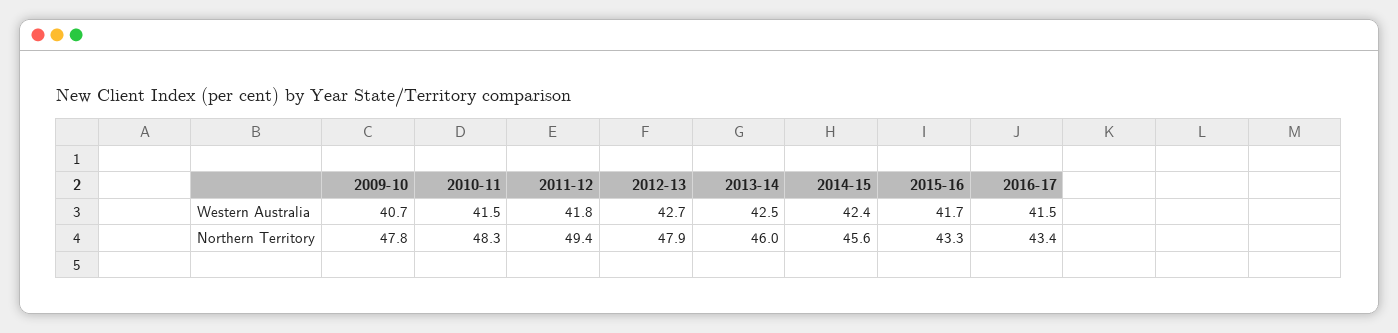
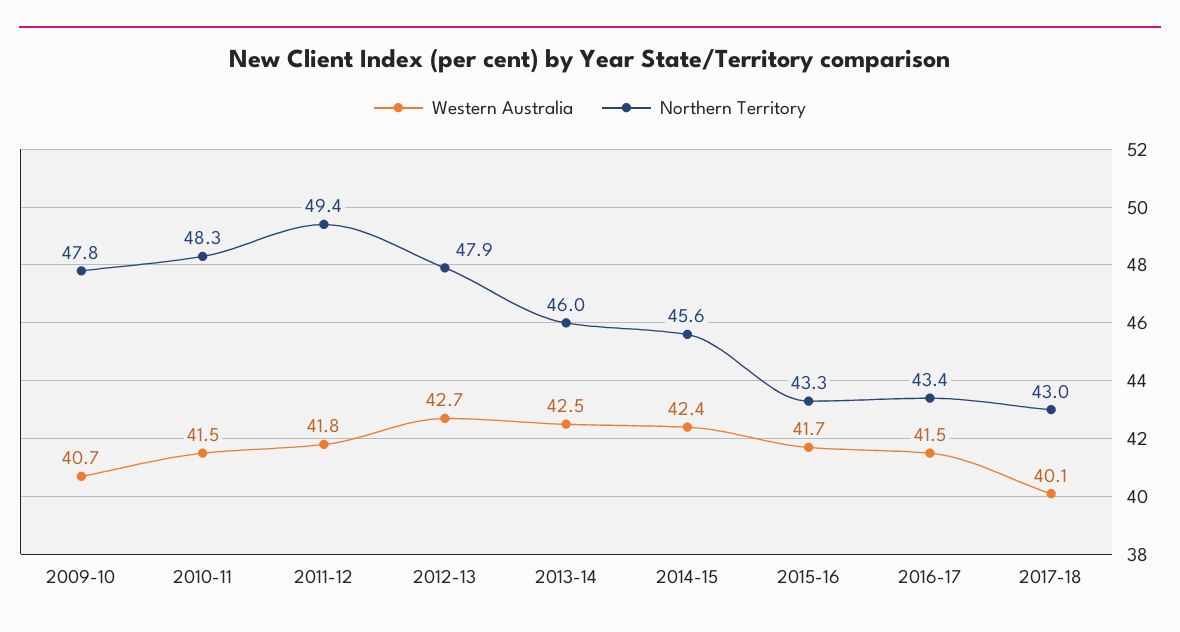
Western Australia, 2017-18: none -> 40.1
Northern Territory, 2017-18: none -> 43

